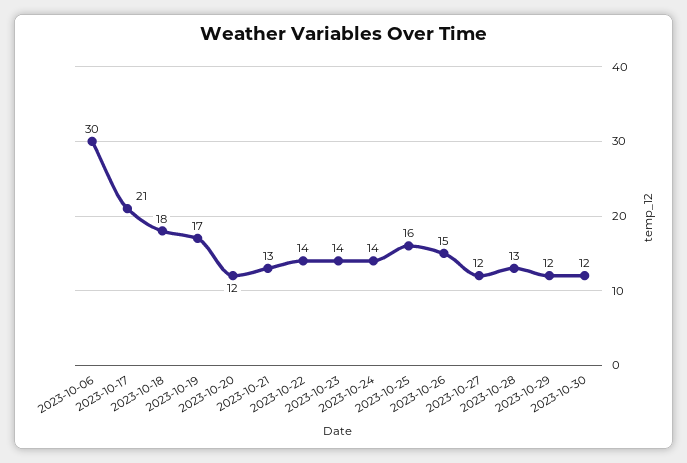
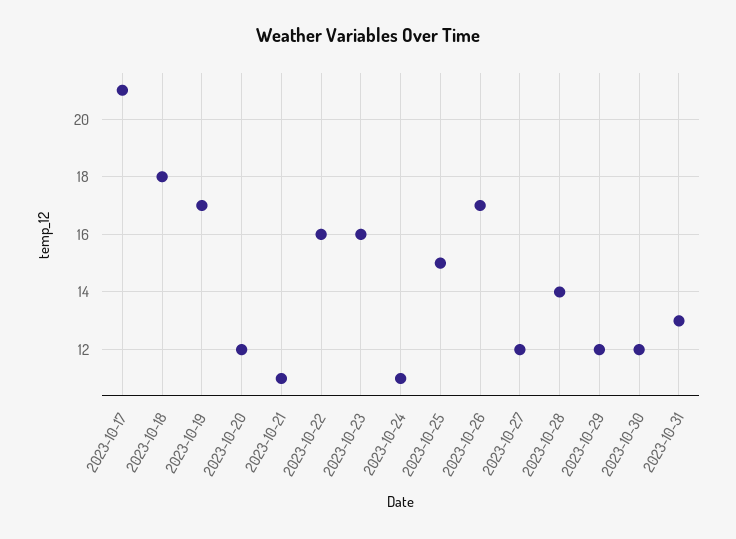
2023-10-06: 30 -> none
2023-10-21: 13 -> 11
2023-10-22: 14 -> 16
2023-10-23: 14 -> 16
2023-10-24: 14 -> 11
2023-10-25: 16 -> 15
2023-10-26: 15 -> 17
2023-10-28: 13 -> 14
2023-10-31: none -> 13

